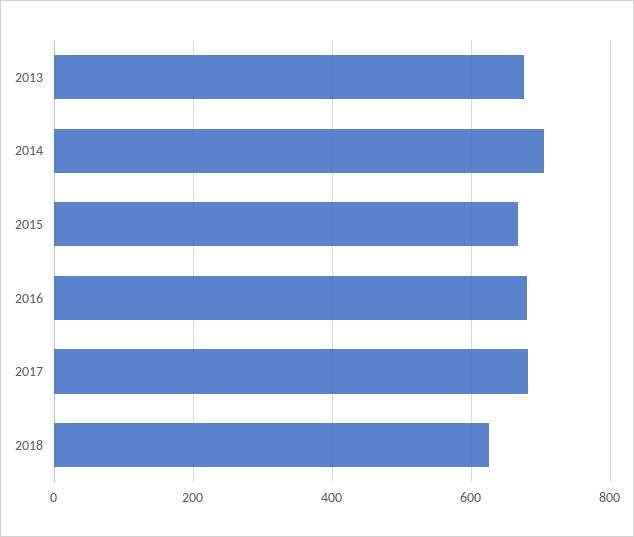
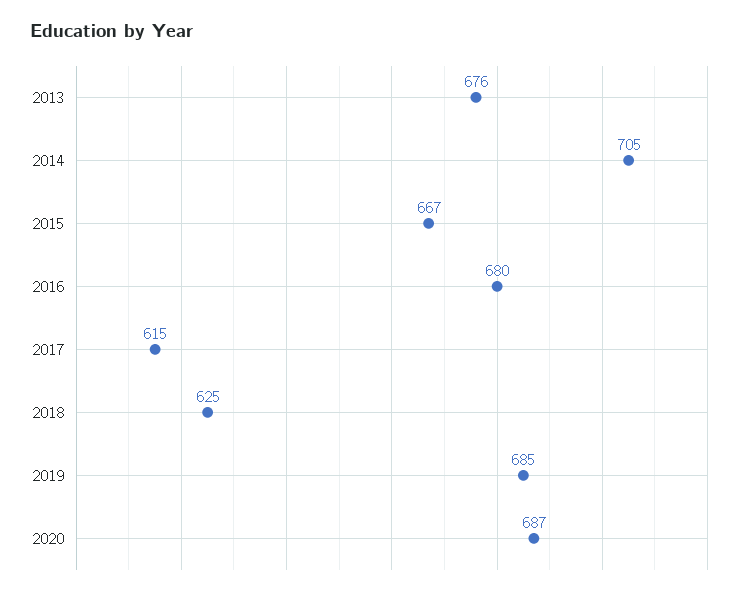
2017: 680 -> 615
2019: none -> 685
2020: none -> 687

